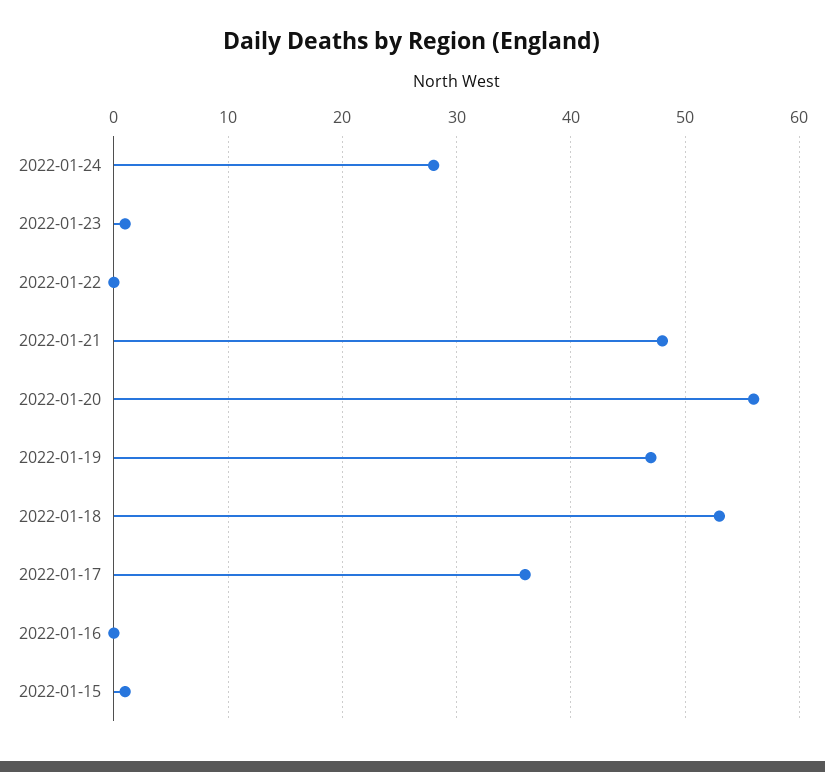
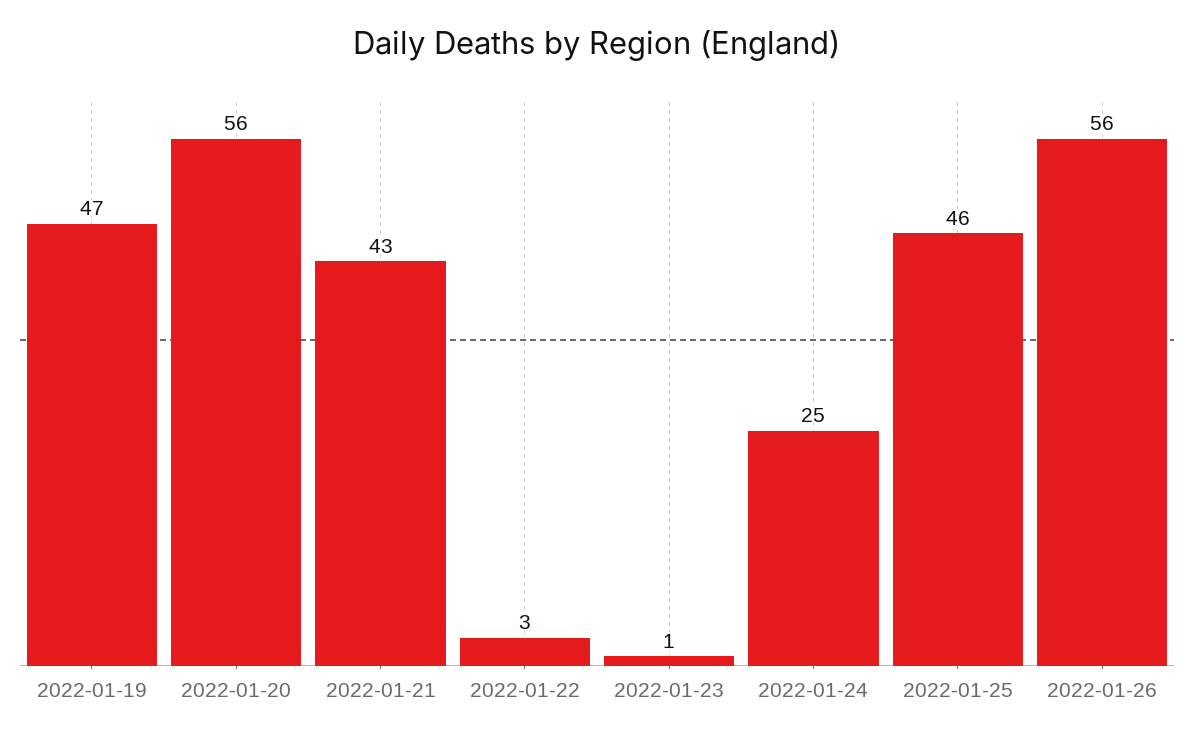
2022-01-24: 28 -> 25
2022-01-22: 0 -> 3
2022-01-21: 48 -> 43
2022-01-18: 53 -> none
2022-01-17: 36 -> none
2022-01-16: 0 -> none
2022-01-15: 1 -> none
2022-01-25: none -> 46
2022-01-26: none -> 56

